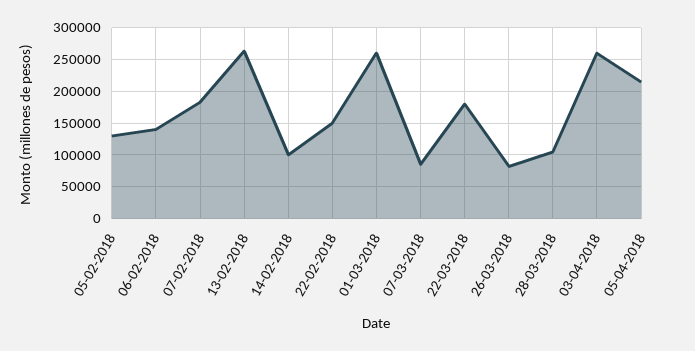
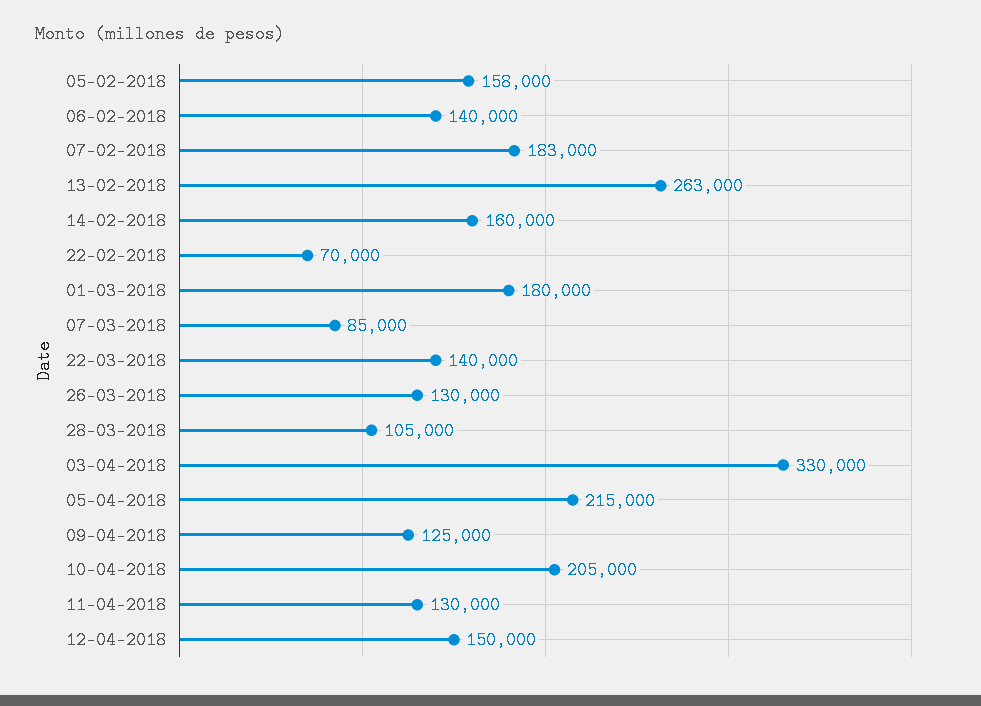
05-02-2018: 130000 -> 158000
14-02-2018: 100000 -> 160000
22-02-2018: 150000 -> 70000
01-03-2018: 260000 -> 180000
22-03-2018: 180000 -> 140000
26-03-2018: 80000 -> 130000
03-04-2018: 260000 -> 330000
09-04-2018: none -> 125000
10-04-2018: none -> 205000
11-04-2018: none -> 130000
12-04-2018: none -> 150000

